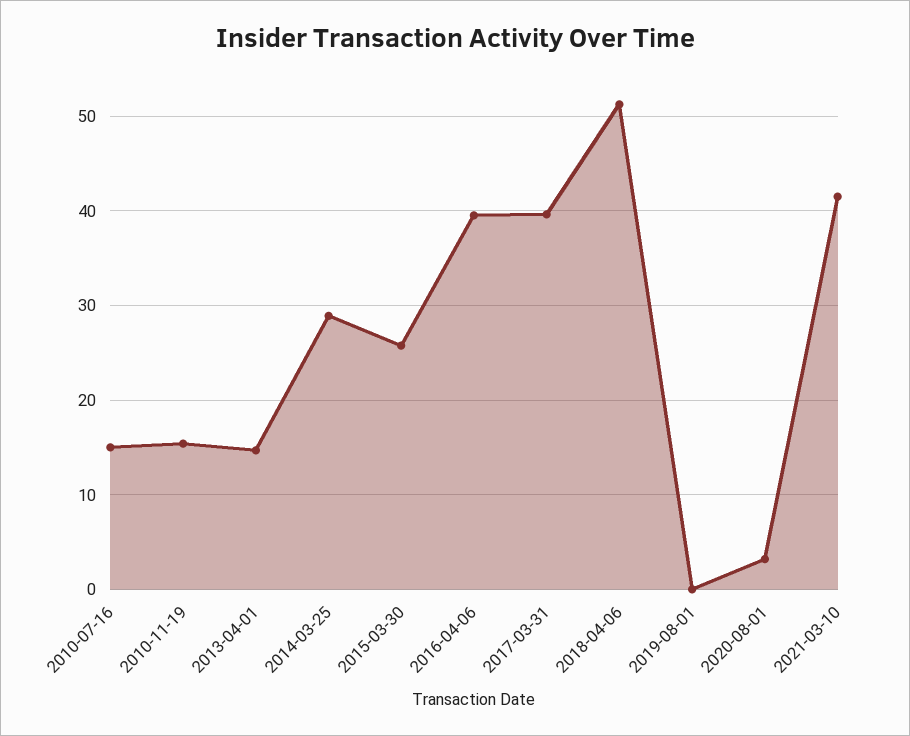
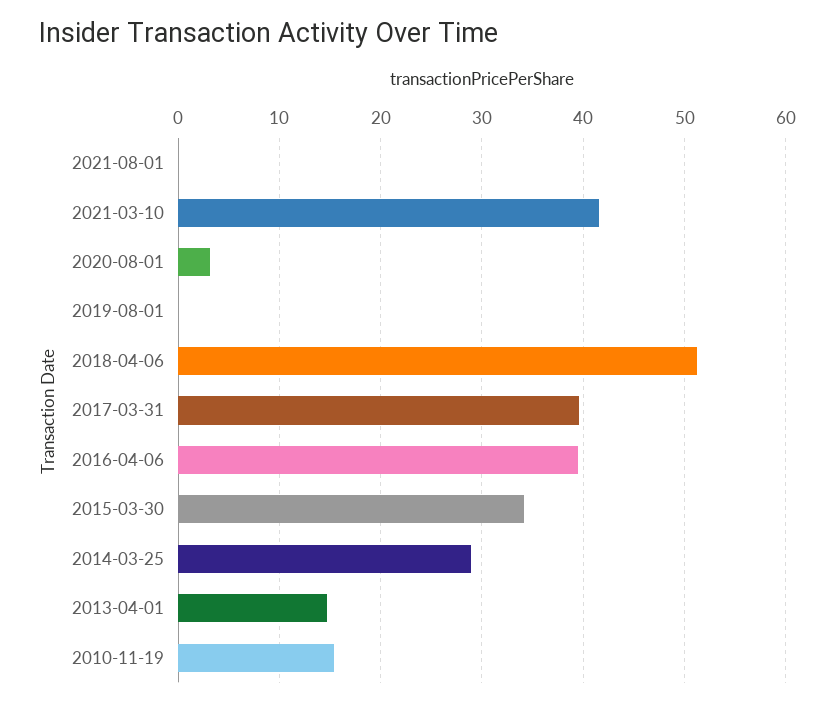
2010-07-16: 15 -> none
2015-03-30: 26 -> 34
2021-08-01: none -> 0

